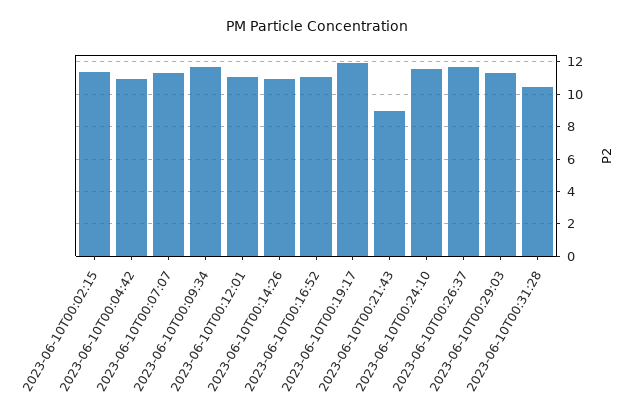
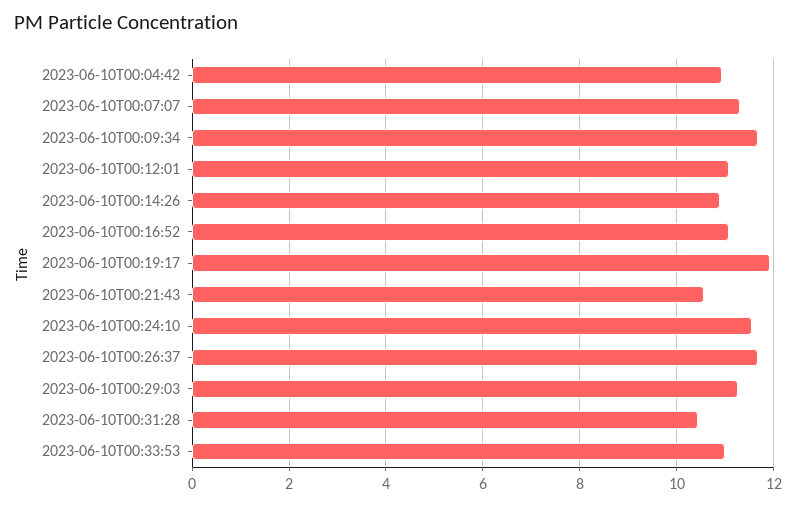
2023-06-10T00:02:15: 11.5 -> none
2023-06-10T00:21:43: 9 -> 10.6
2023-06-10T00:33:53: none -> 11

